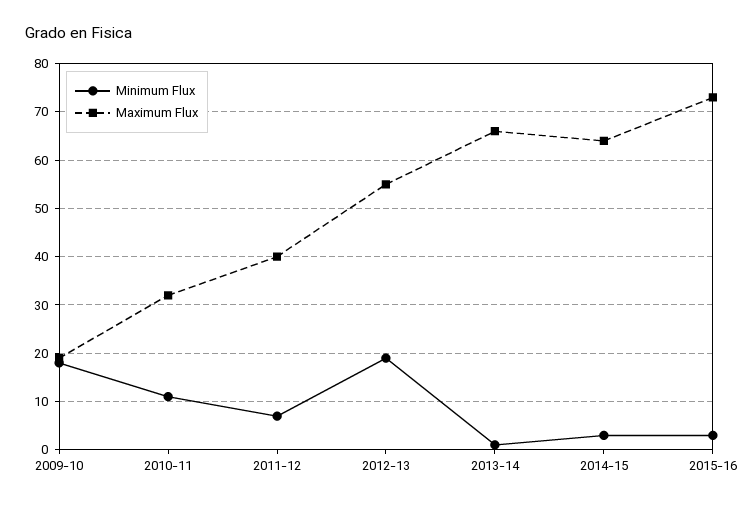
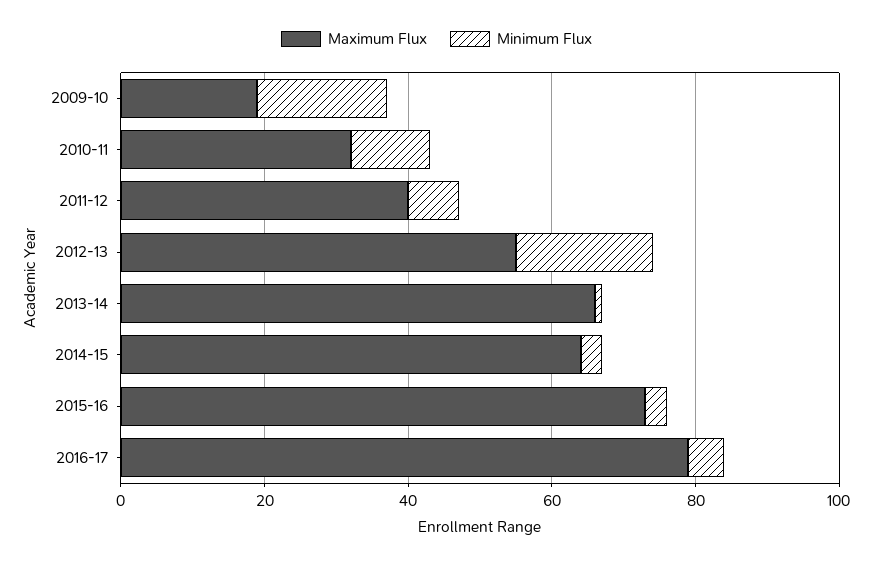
Maximum Flux, 2016-17: none -> 80
Minimum Flux, 2016-17: none -> 5

